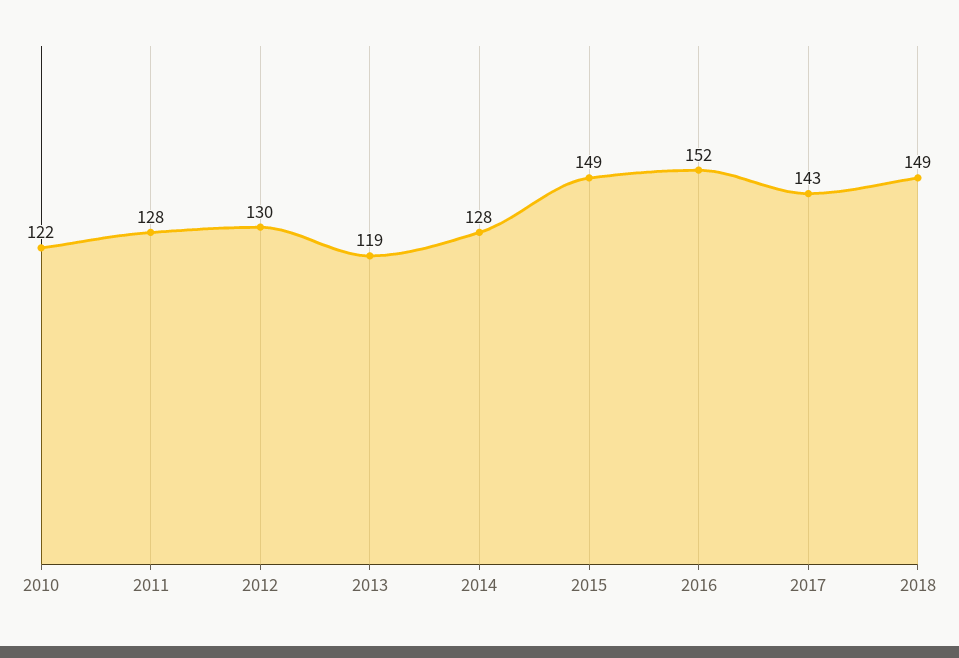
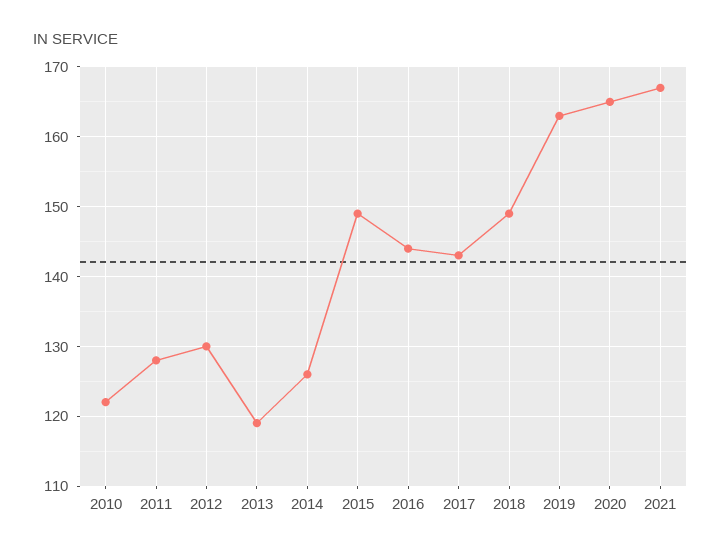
2014: 128 -> 126
2016: 152 -> 144
2019: none -> 163
2020: none -> 165
2021: none -> 167

